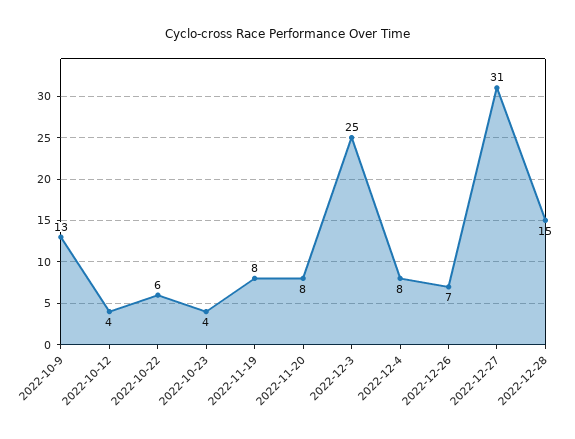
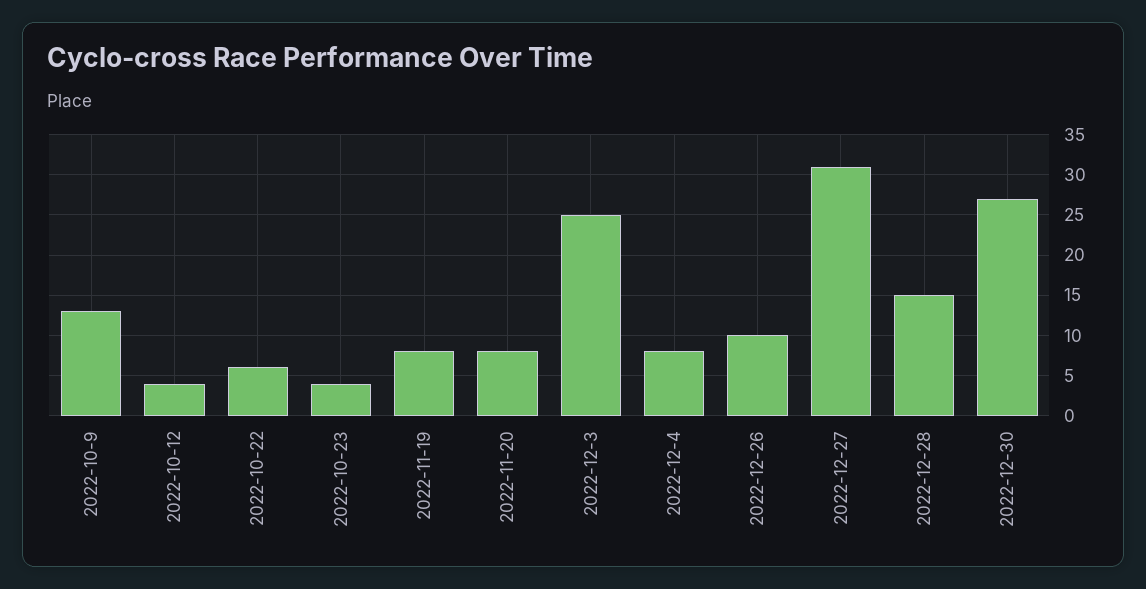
2022-12-26: 7 -> 10
2022-12-30: none -> 27

